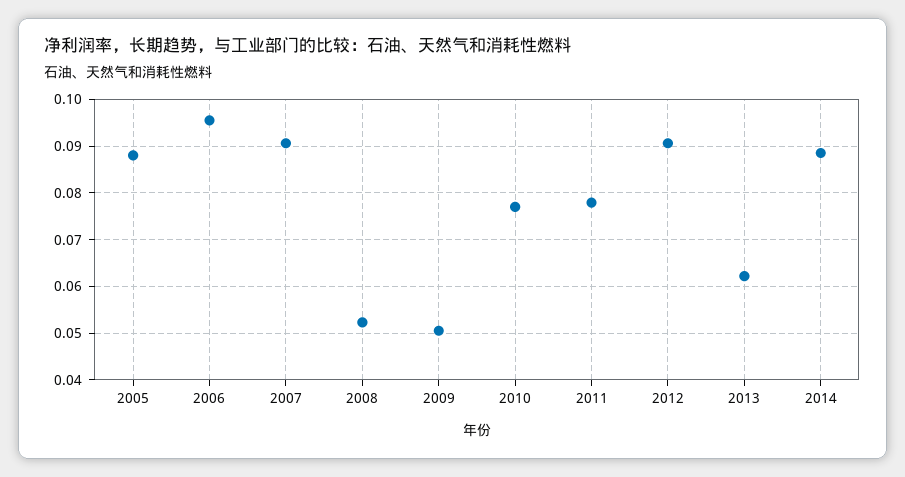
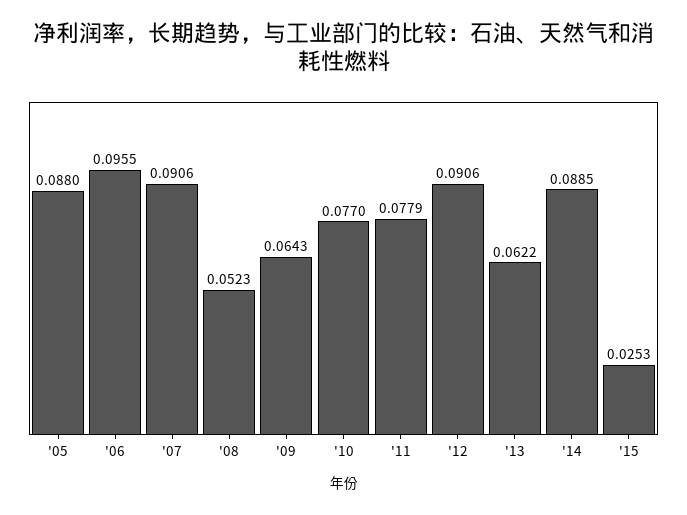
2009: 0.05 -> 0.0643
'15: none -> 0.0253

